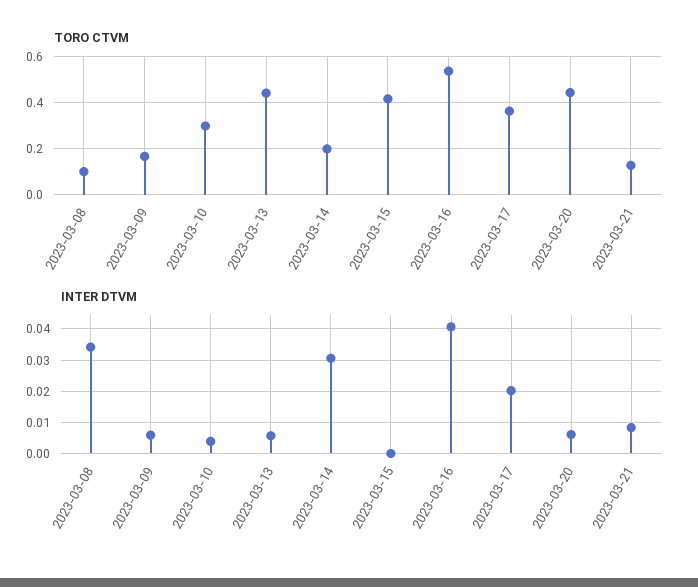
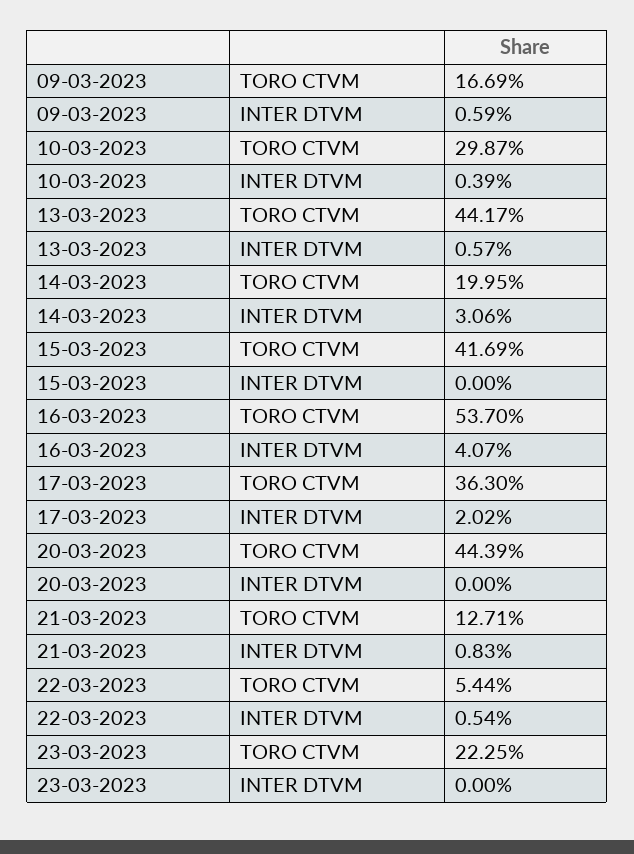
TORO CTVM, 2023-03-08: 0.1 -> none
INTER DTVM, 2023-03-08: 0.034 -> none
INTER DTVM, 2023-03-20: 0.006 -> 0
TORO CTVM, 22-03-2023: none -> 0.0544
INTER DTVM, 22-03-2023: none -> 0.0054
TORO CTVM, 23-03-2023: none -> 0.2225
INTER DTVM, 23-03-2023: none -> 0

